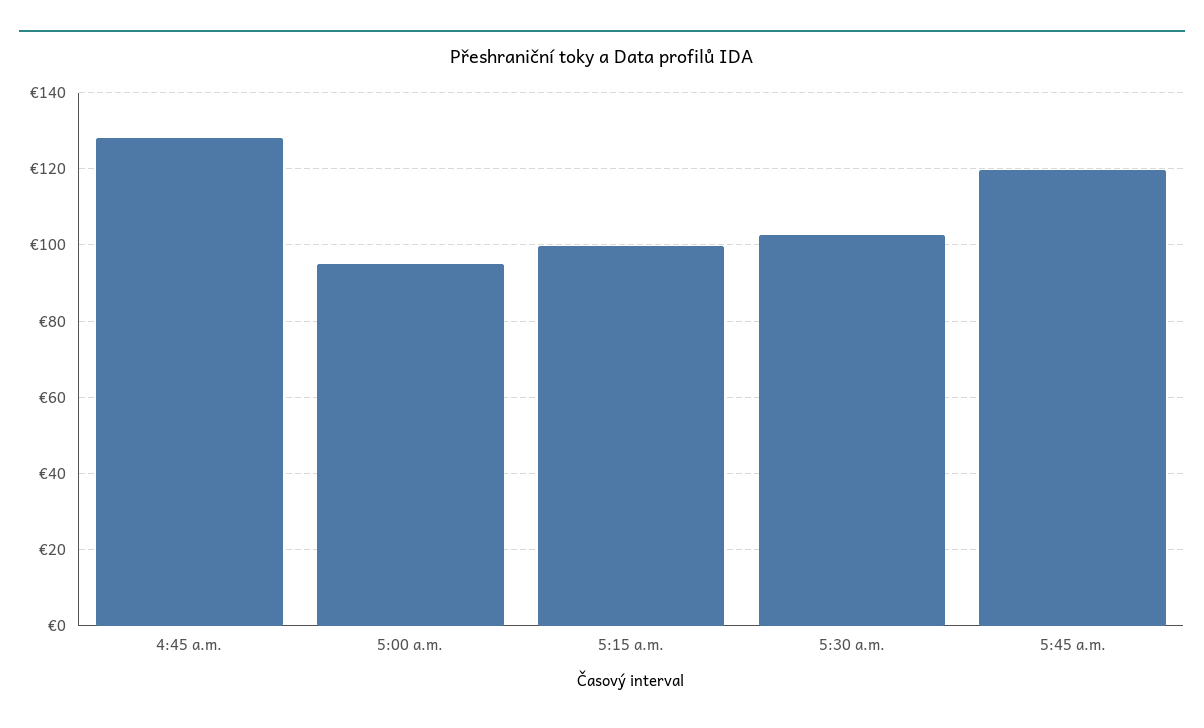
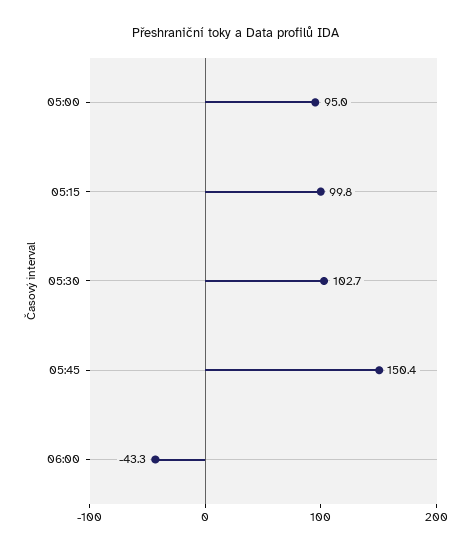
4:45 a.m.: 128 -> none
5:45 a.m.: 120 -> 150.4
06:00: none -> -43.3

